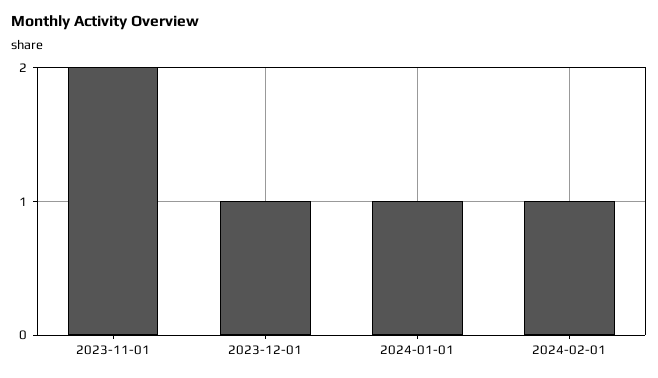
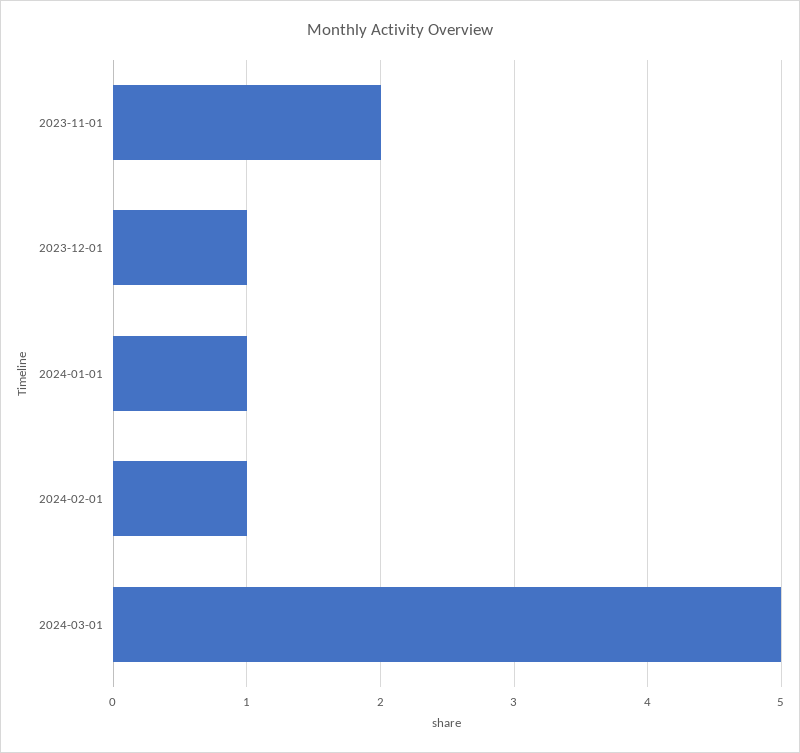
2024-03-01: none -> 5

